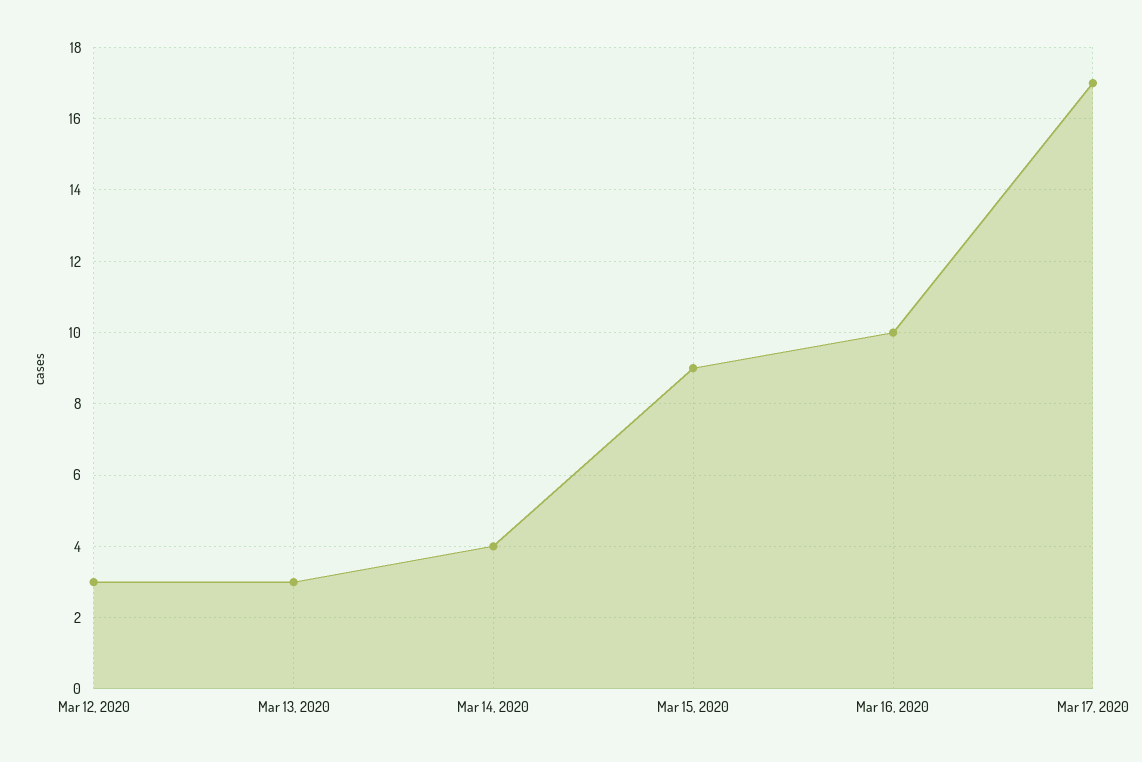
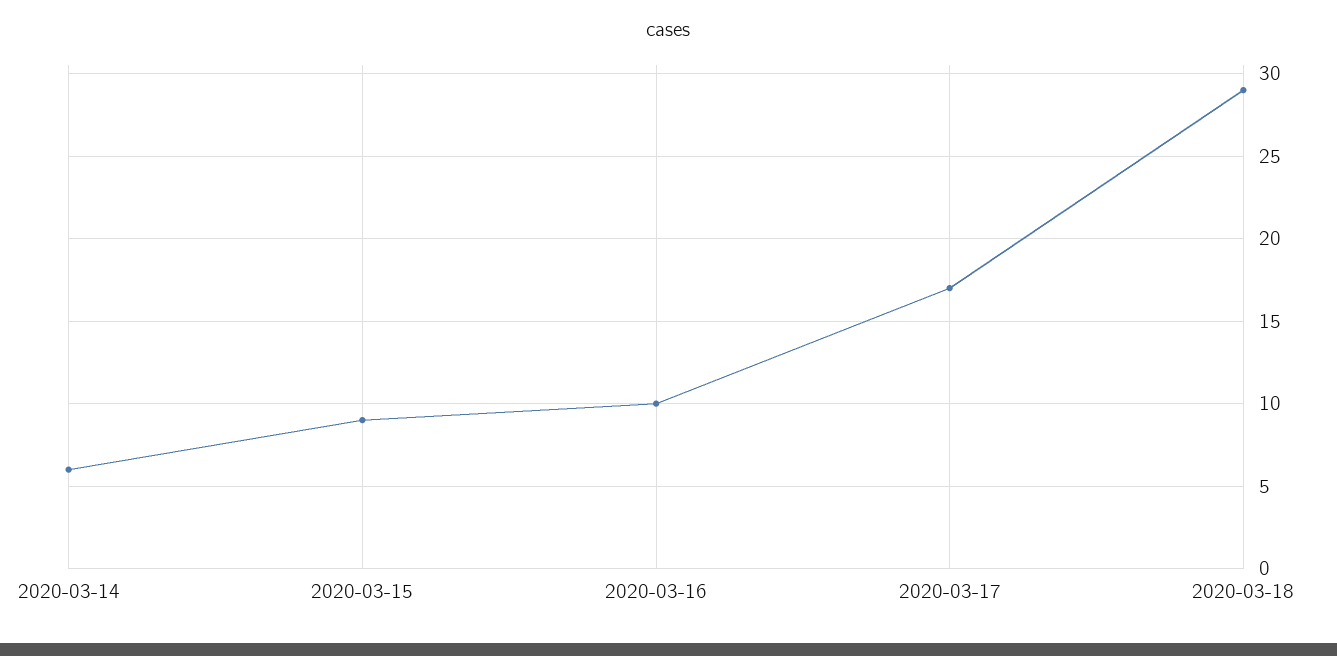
Mar 12, 2020: 3 -> none
Mar 13, 2020: 3 -> none
Mar 14, 2020: 4 -> 6
2020-03-18: none -> 29

